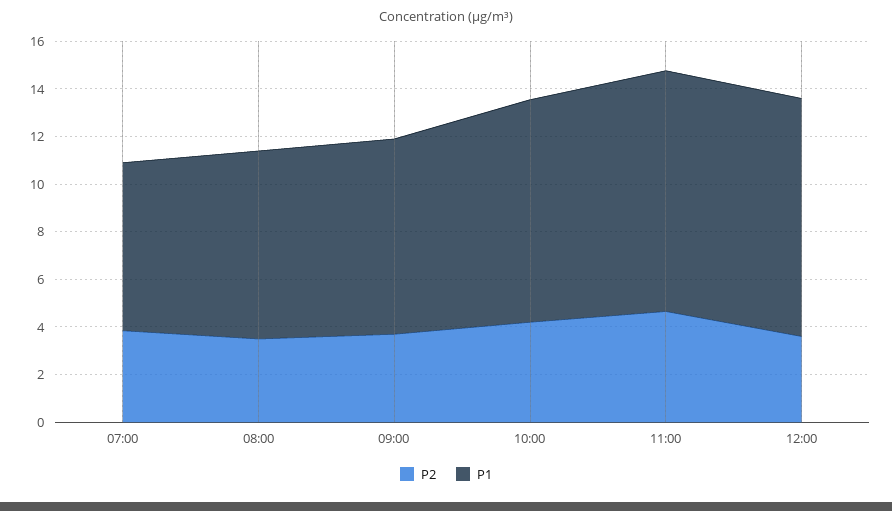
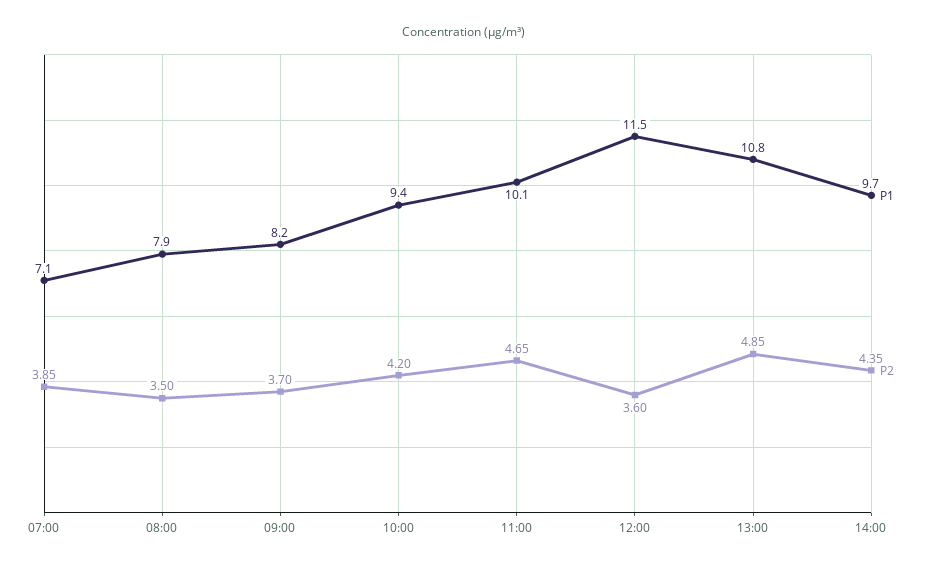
P1, 12:00: 10 -> 11.5
P1, 13:00: none -> 10.8
P2, 13:00: none -> 4.85
P1, 14:00: none -> 9.7
P2, 14:00: none -> 4.35

